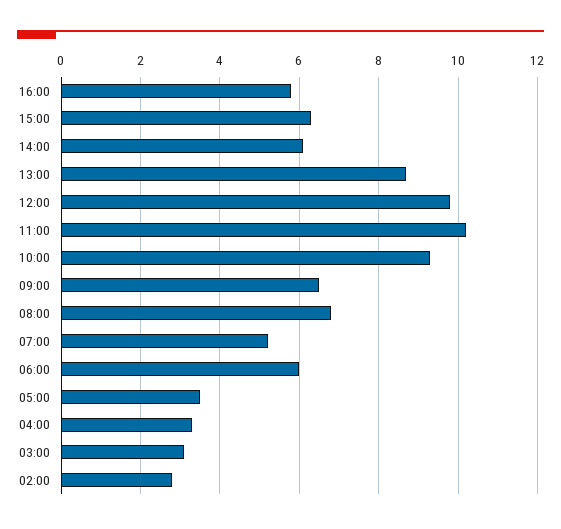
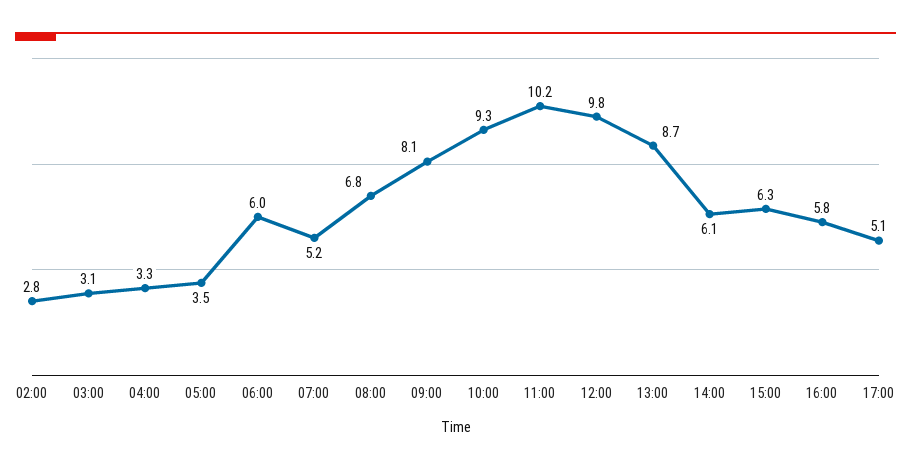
09:00: 6.5 -> 8.1
17:00: none -> 5.1

